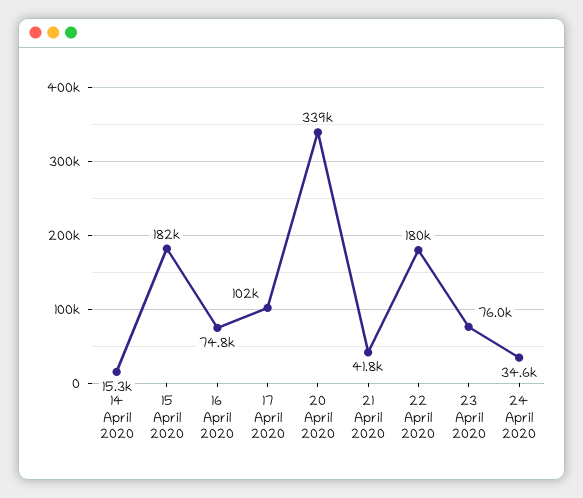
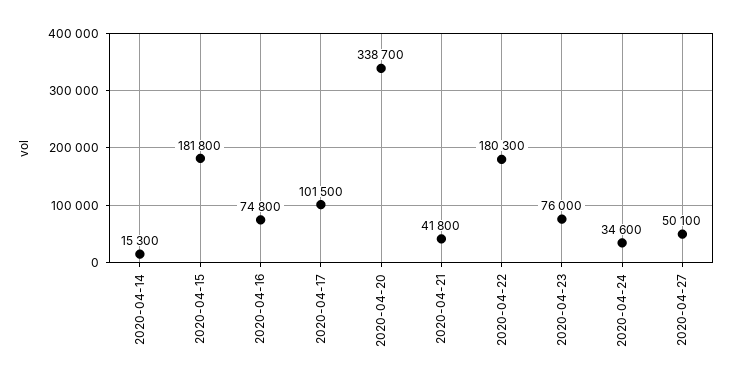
2020-04-27: none -> 50100

